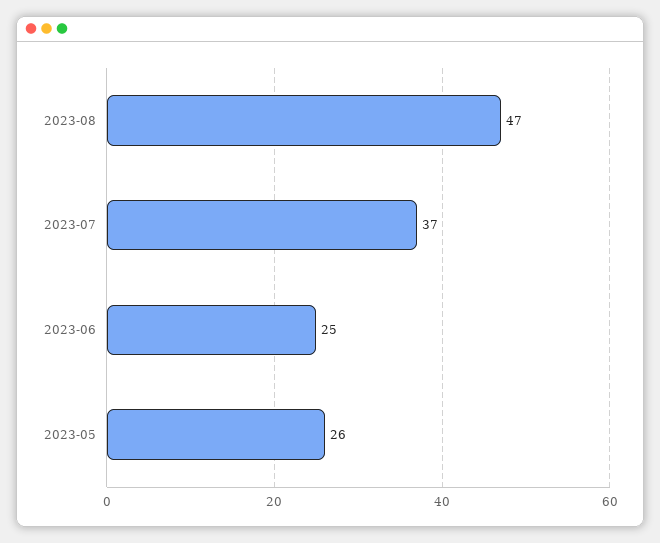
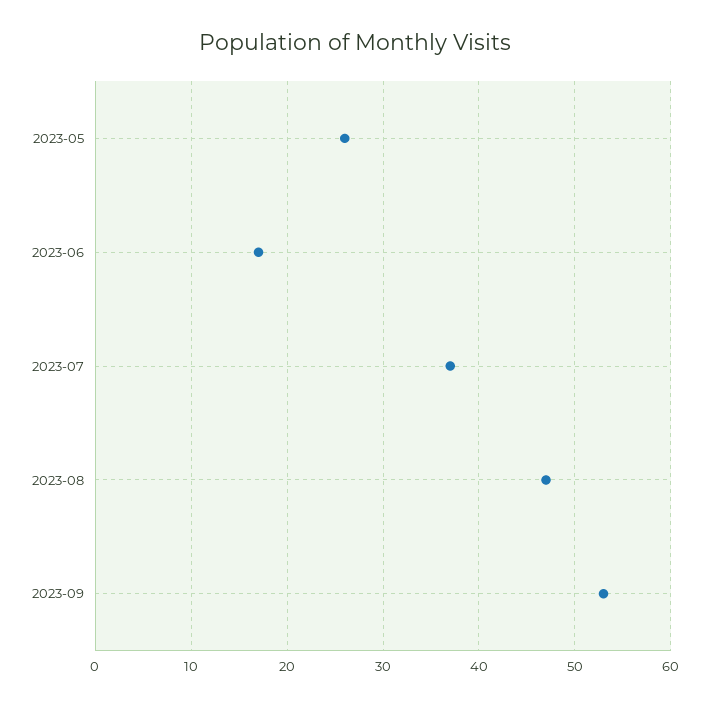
2023-06: 25 -> 17
2023-09: none -> 53

